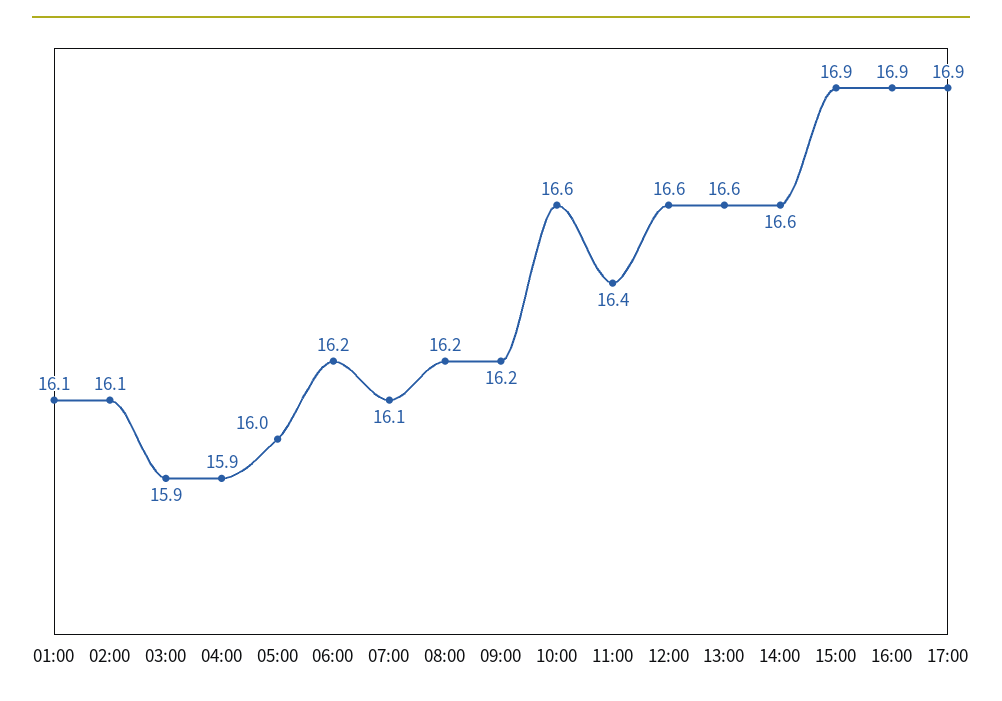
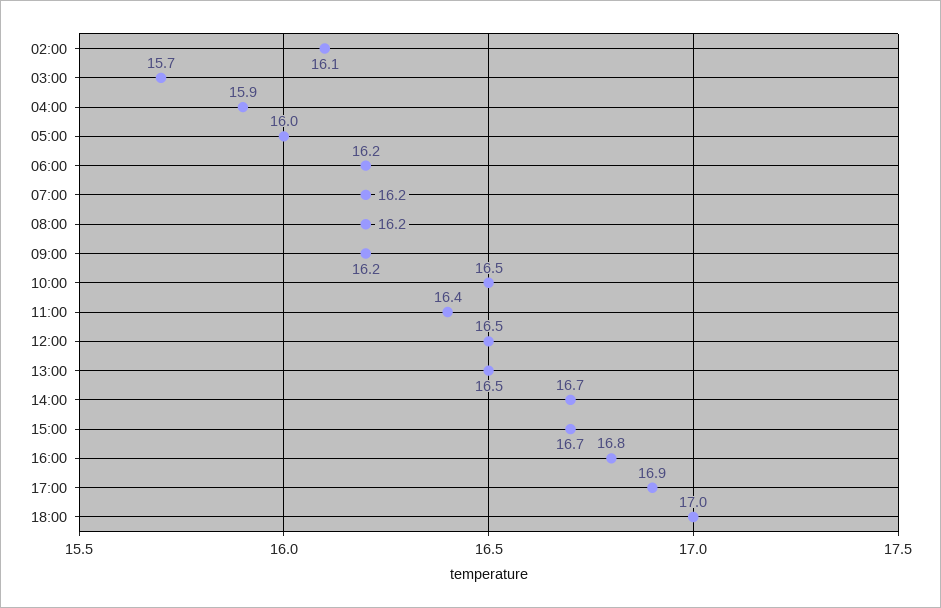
01:00: 16.1 -> none
03:00: 15.9 -> 15.7
07:00: 16.1 -> 16.2
10:00: 16.6 -> 16.5
12:00: 16.6 -> 16.5
13:00: 16.6 -> 16.5
14:00: 16.6 -> 16.7
15:00: 16.9 -> 16.7
16:00: 16.9 -> 16.8
18:00: none -> 17

